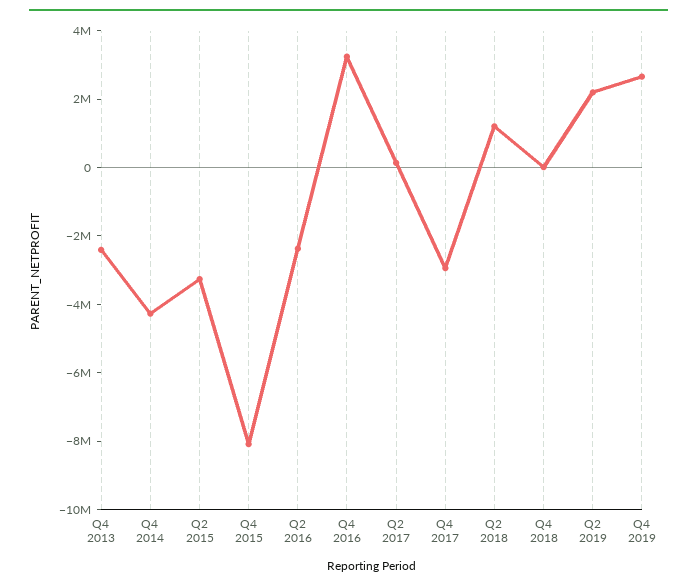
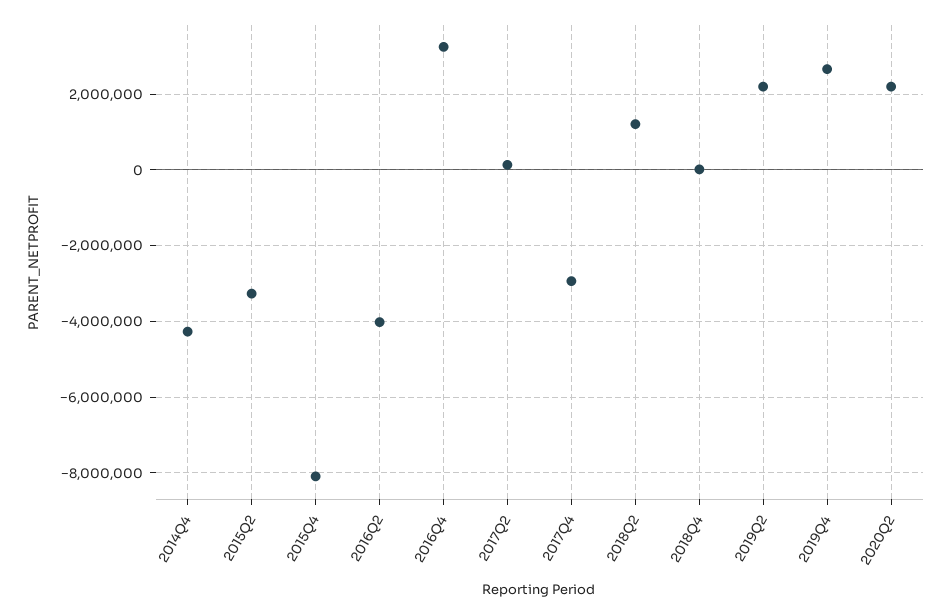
Q4 2013: -2500000 -> none
Q2 2016: -2500000 -> -4000000
2020Q2: none -> 2200000

